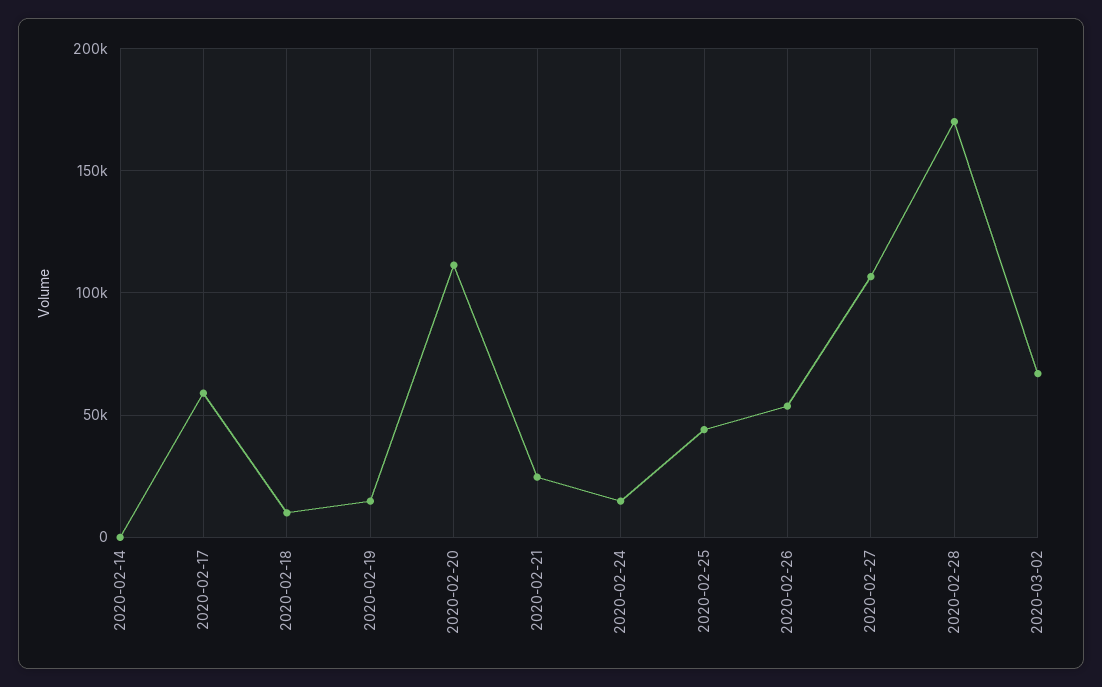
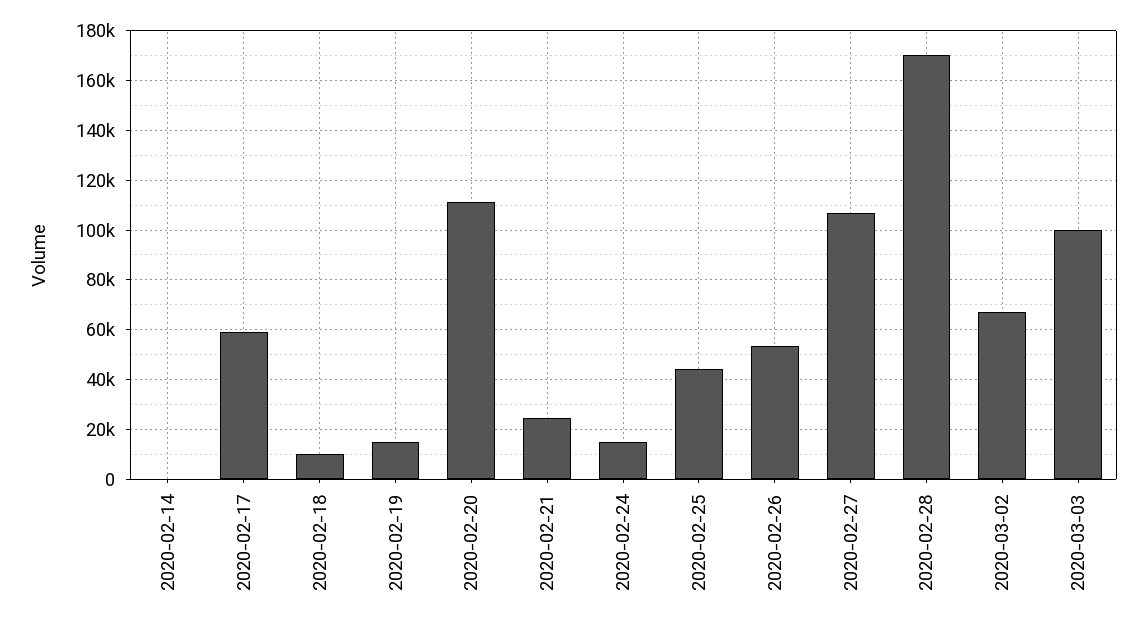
2020-03-03: none -> 100000

